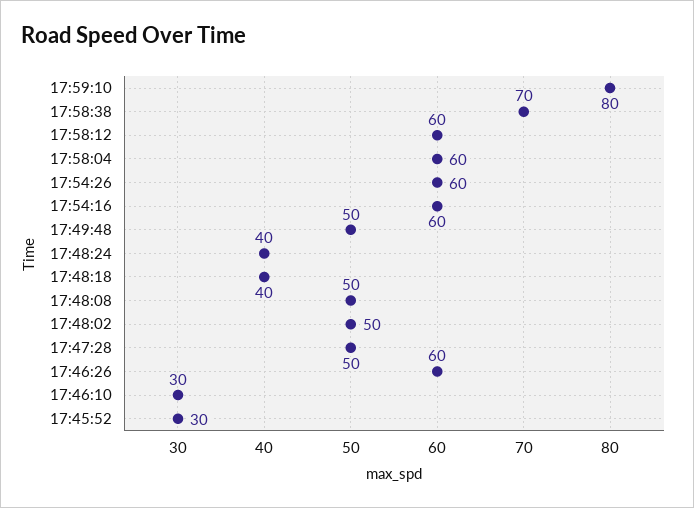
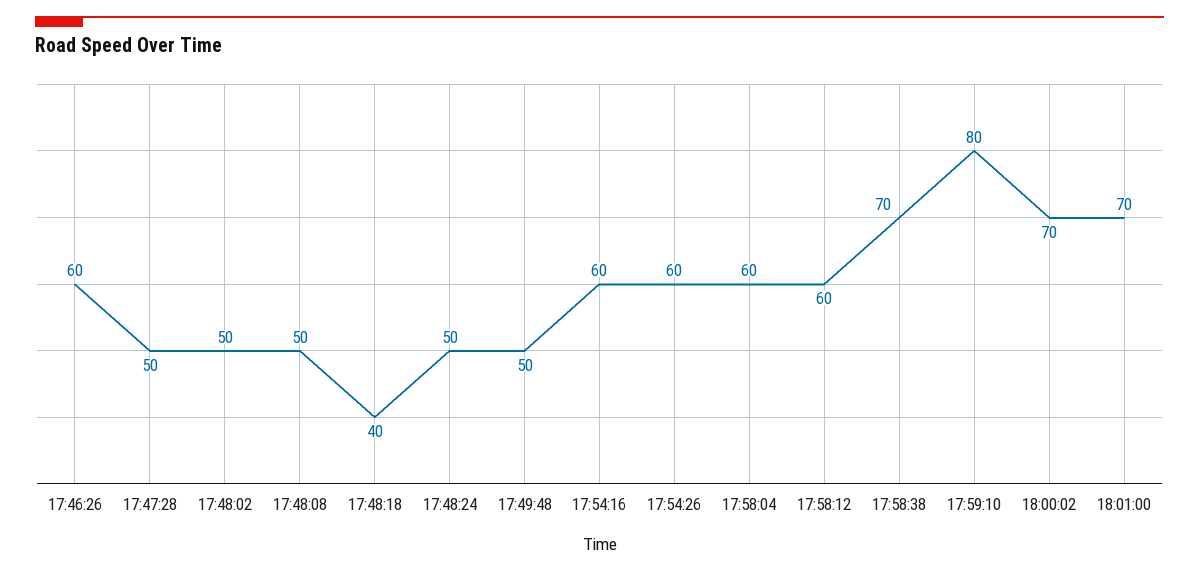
17:48:24: 40 -> 50
17:46:10: 30 -> none
17:45:52: 30 -> none
18:00:02: none -> 70
18:01:00: none -> 70

